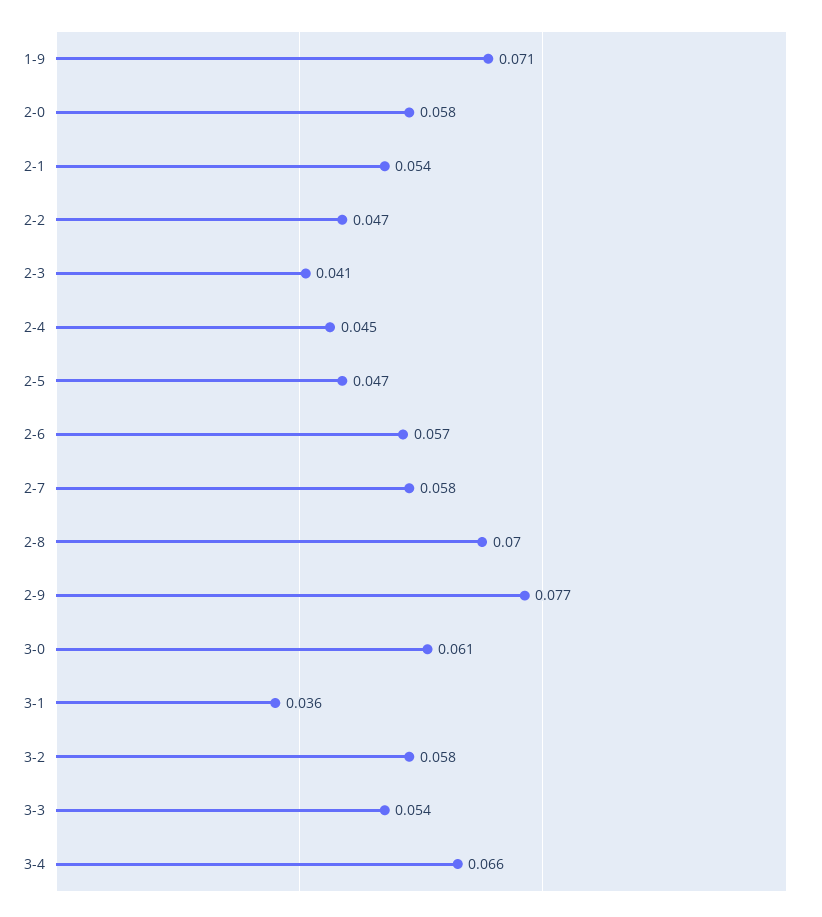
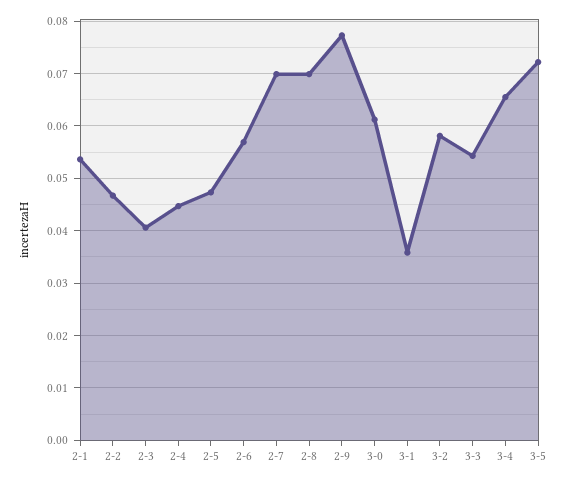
1-9: 0.071 -> none
2-0: 0.058 -> none
2-7: 0.058 -> 0.07
3-5: none -> 0.072

